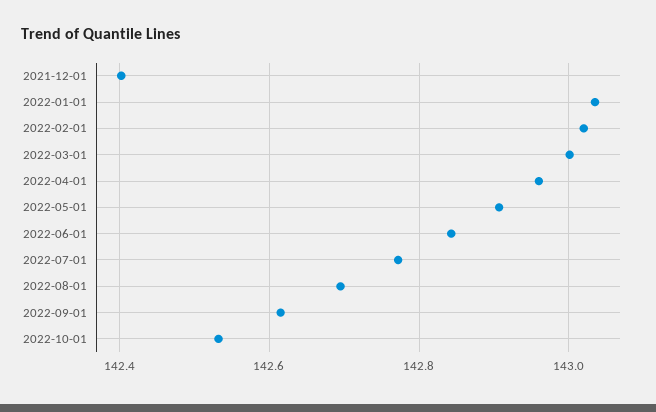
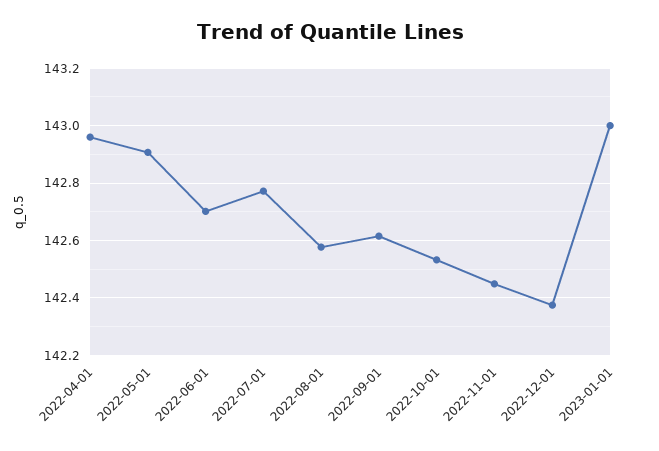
2021-12-01: 142.4 -> none
2022-01-01: 143.04 -> none
2022-02-01: 143.02 -> none
2022-03-01: 143 -> none
2022-06-01: 142.84 -> 142.7
2022-08-01: 142.7 -> 142.575
2022-11-01: none -> 142.45
2022-12-01: none -> 142.375
2023-01-01: none -> 143

